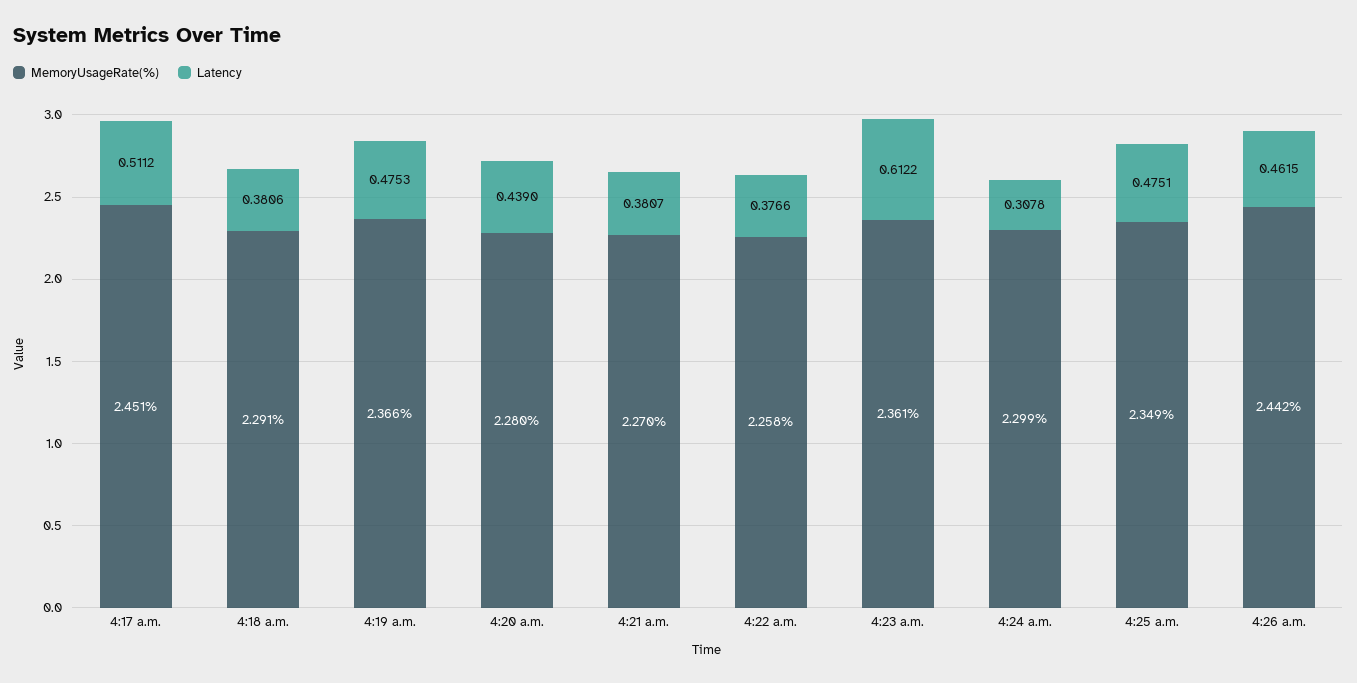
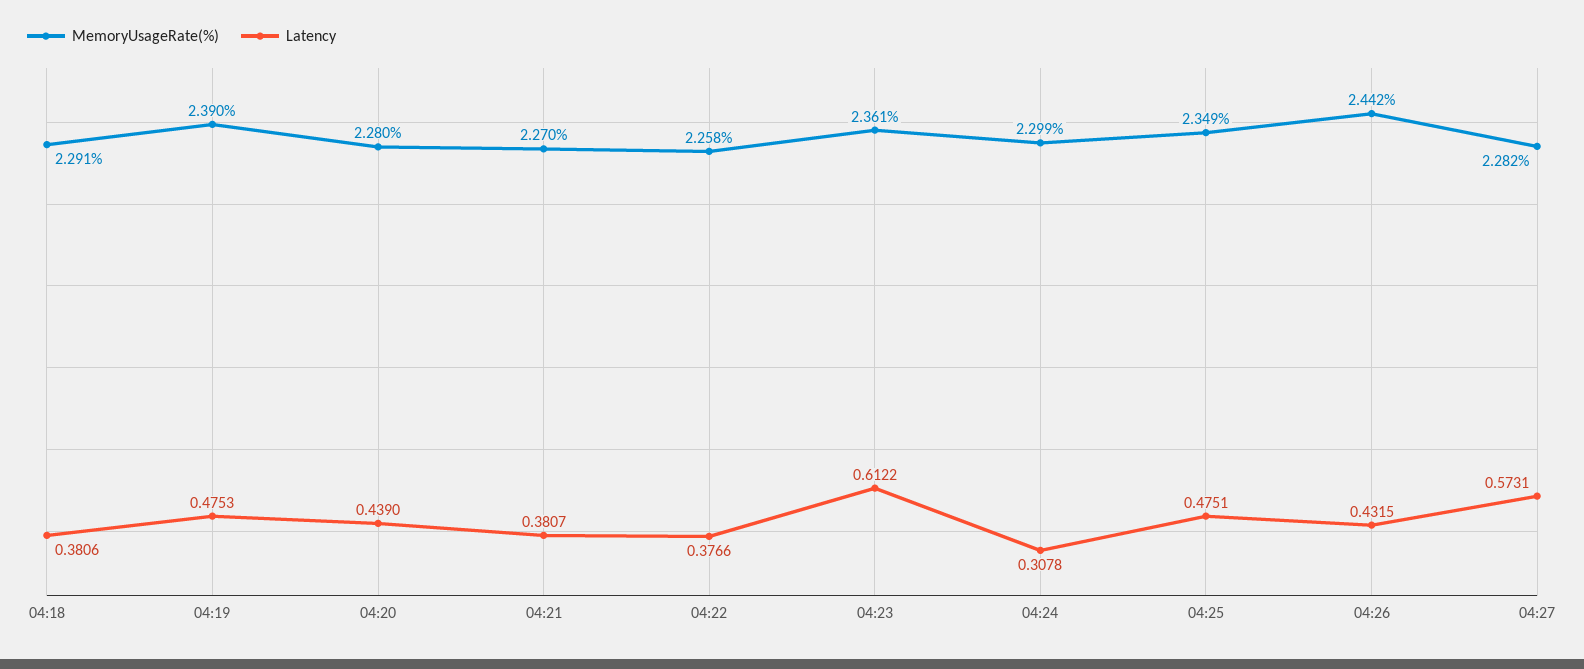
MemoryUsageRate(%), 4:17 a.m.: 2.451 -> none
Latency, 4:17 a.m.: 0.5112 -> none
MemoryUsageRate(%), 4:19 a.m.: 2.366 -> 2.39
Latency, 4:26 a.m.: 0.4615 -> 0.4315
MemoryUsageRate(%), 04:27: none -> 2.282
Latency, 04:27: none -> 0.5731

